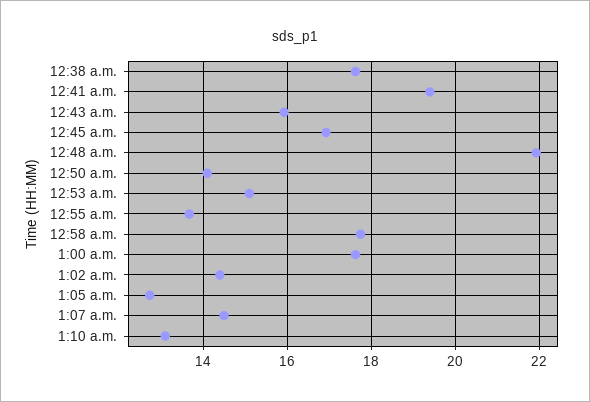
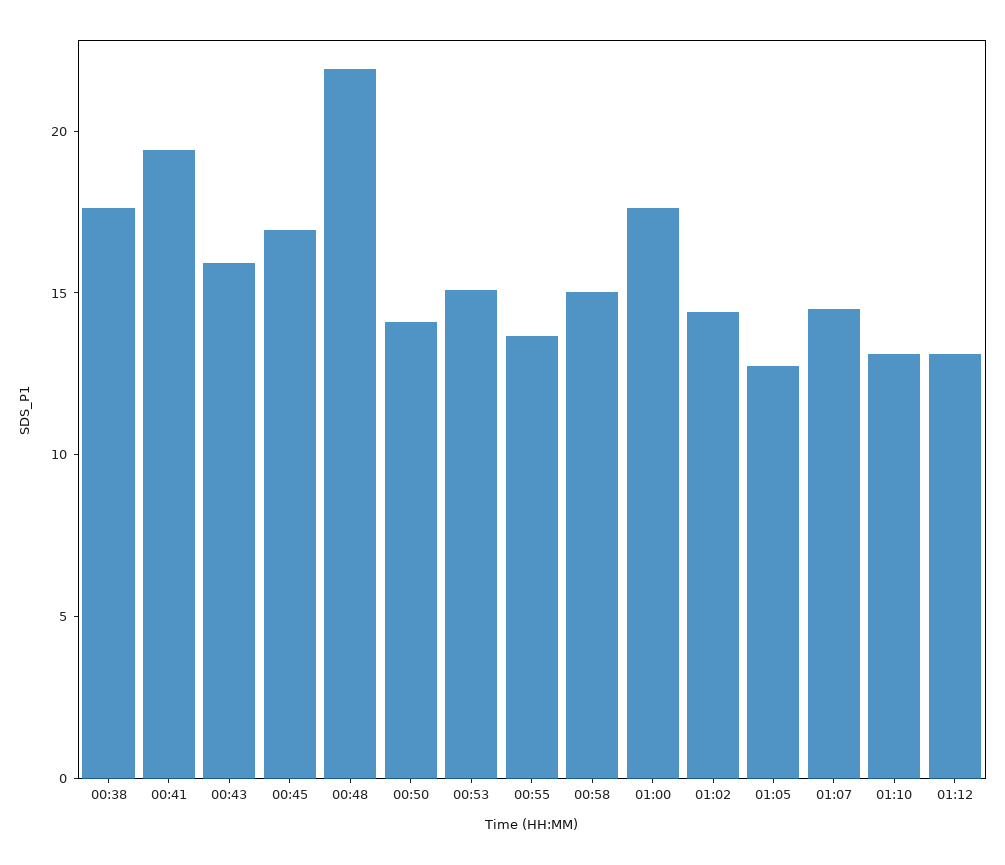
12:58 a.m.: 17.8 -> 15
01:12: none -> 13

